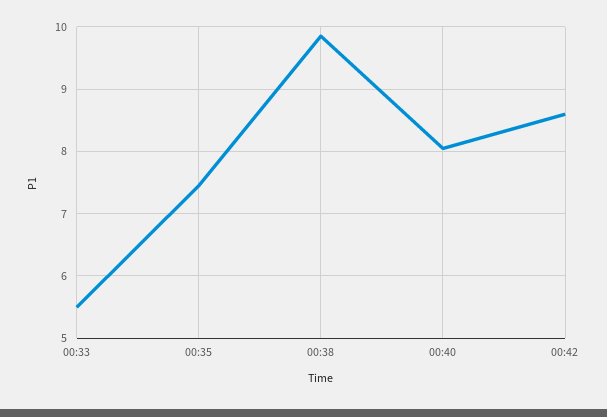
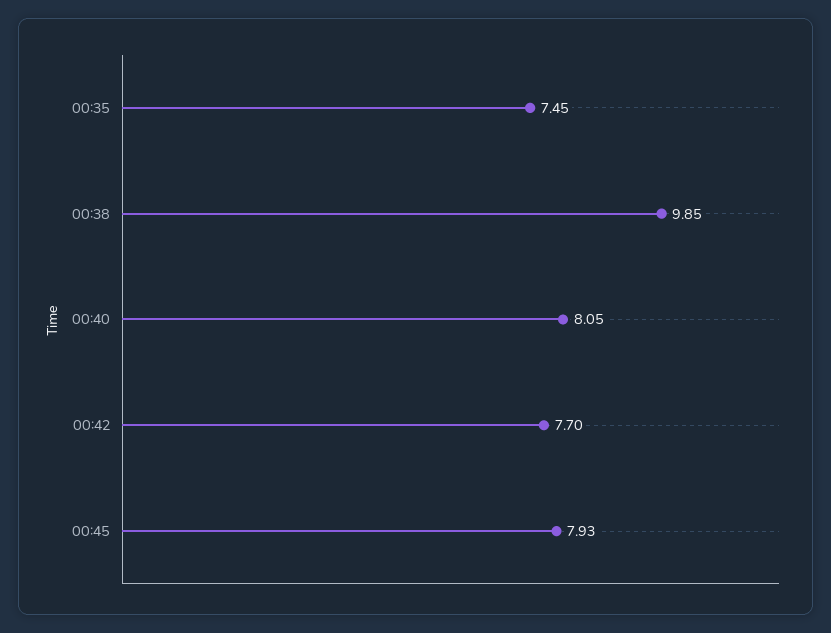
00:33: 5.5 -> none
00:42: 8.6 -> 7.7
00:45: none -> 7.93

